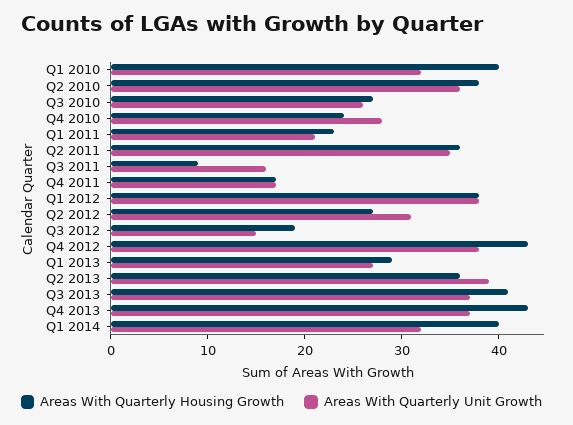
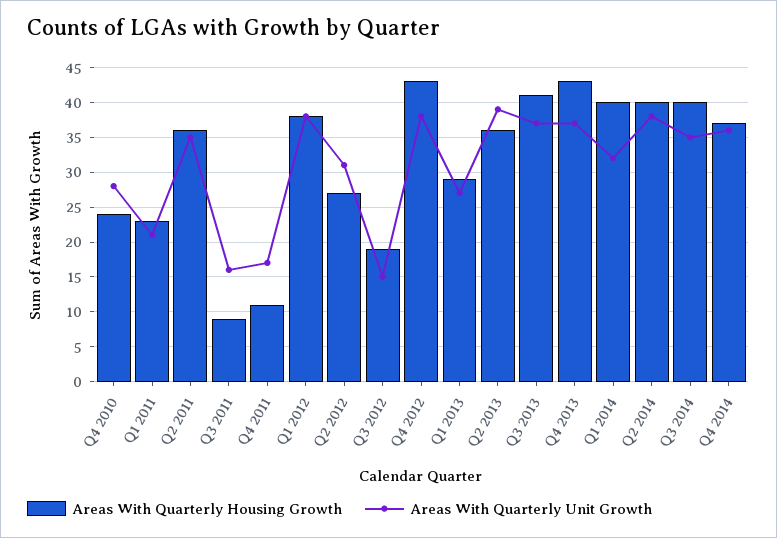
Areas With Quarterly Housing Growth, Q1 2010: 40 -> none
Areas With Quarterly Unit Growth, Q1 2010: 32 -> none
Areas With Quarterly Housing Growth, Q2 2010: 38 -> none
Areas With Quarterly Unit Growth, Q2 2010: 36 -> none
Areas With Quarterly Housing Growth, Q3 2010: 27 -> none
Areas With Quarterly Unit Growth, Q3 2010: 26 -> none
Areas With Quarterly Housing Growth, Q4 2011: 17 -> 11
Areas With Quarterly Housing Growth, Q2 2014: none -> 40
Areas With Quarterly Unit Growth, Q2 2014: none -> 38
Areas With Quarterly Housing Growth, Q3 2014: none -> 40
Areas With Quarterly Unit Growth, Q3 2014: none -> 35
Areas With Quarterly Housing Growth, Q4 2014: none -> 37
Areas With Quarterly Unit Growth, Q4 2014: none -> 36

